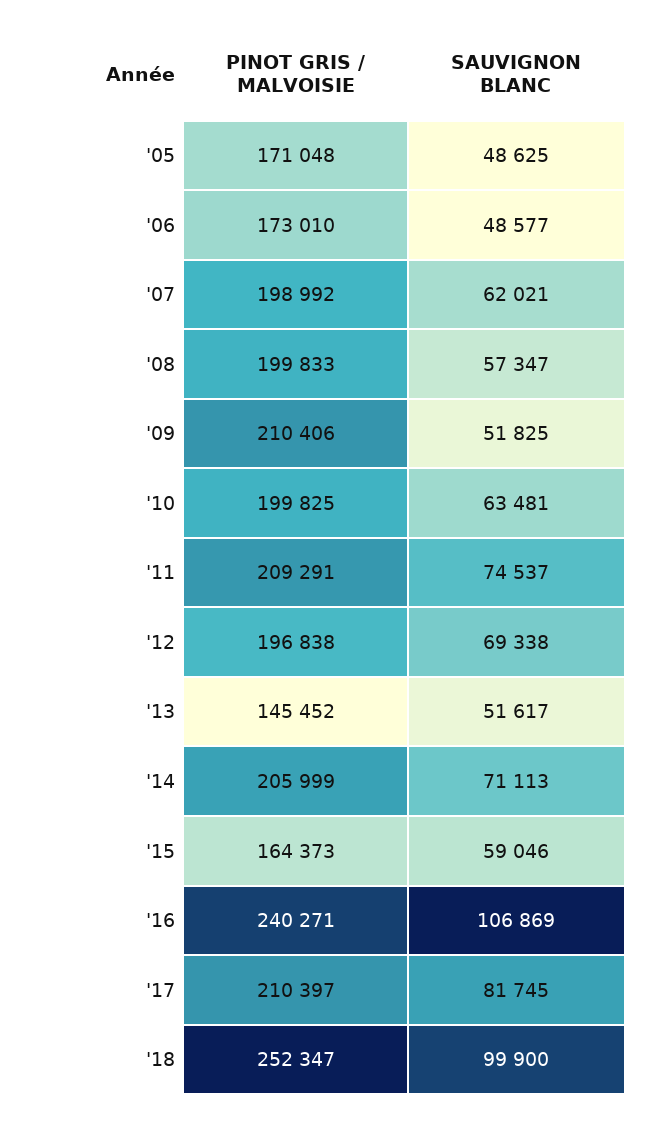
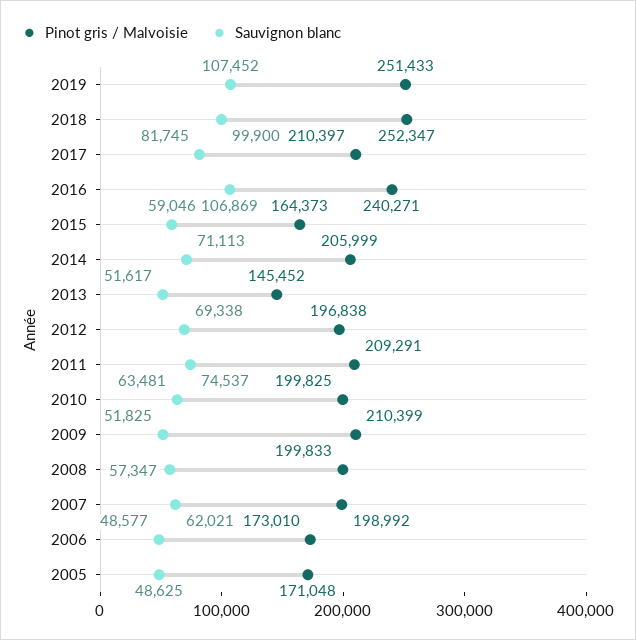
PINOT GRIS / MALVOISIE, '09: 210406 -> 210399
PINOT GRIS / MALVOISIE, 2019: none -> 251433
SAUVIGNON BLANC, 2019: none -> 107452

